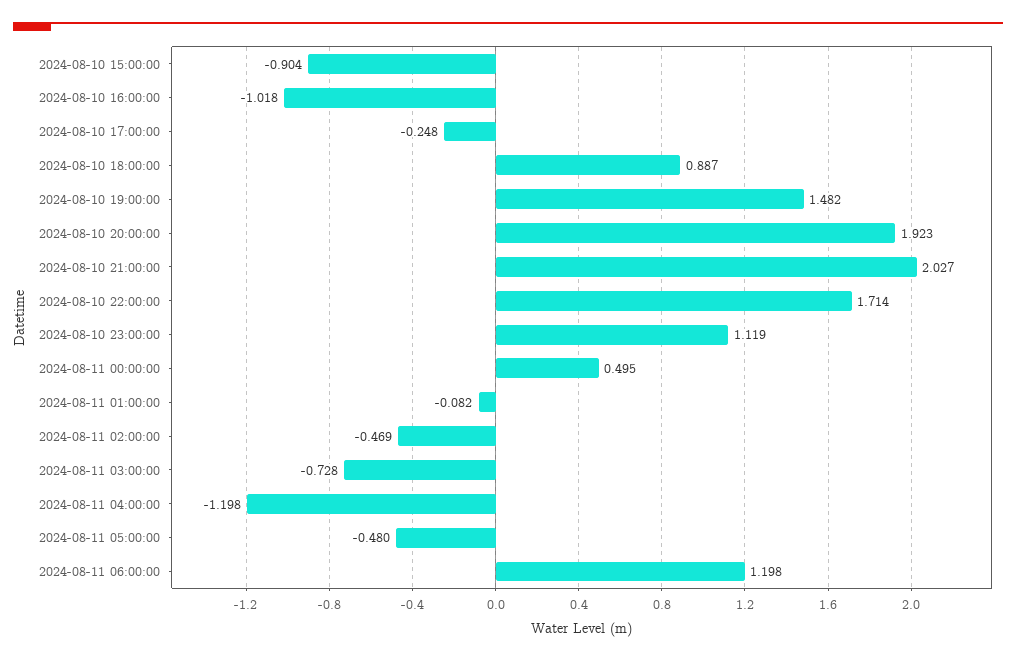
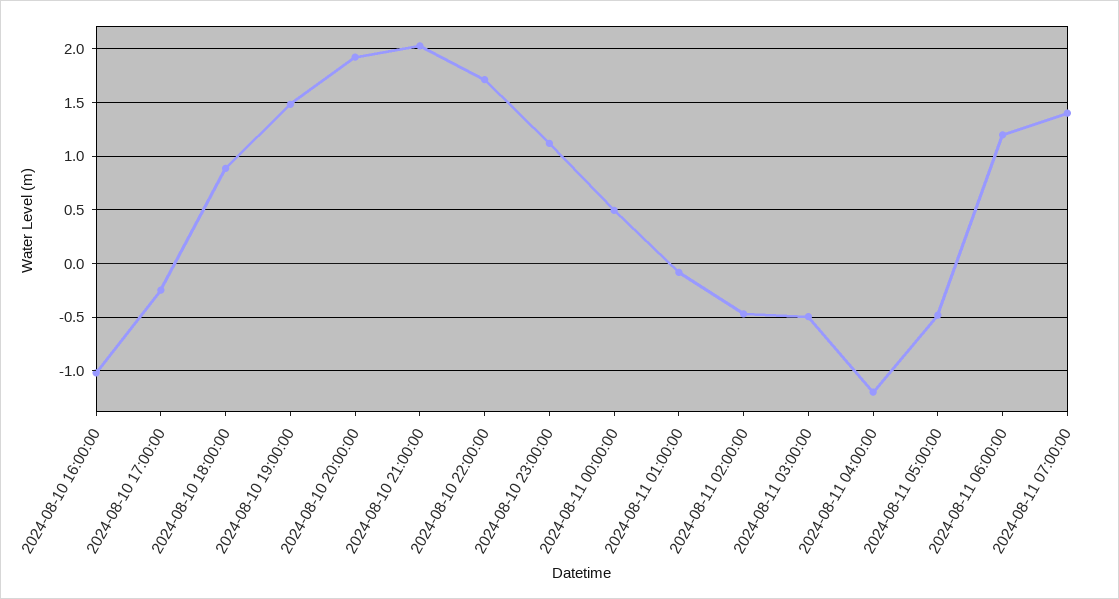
2024-08-10 15:00:00: -0.904 -> none
2024-08-11 03:00:00: -0.728 -> -0.5
2024-08-11 07:00:00: none -> 1.4

